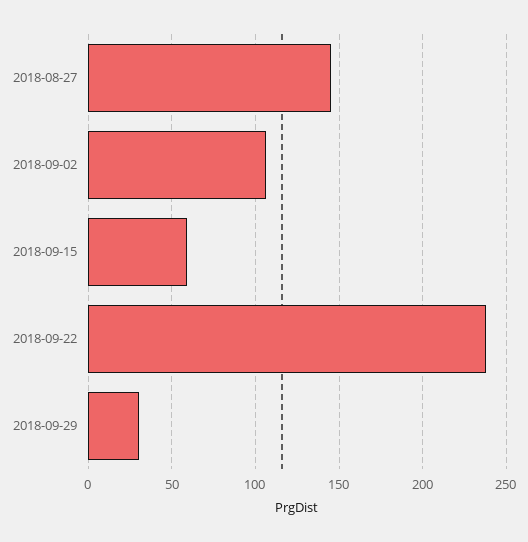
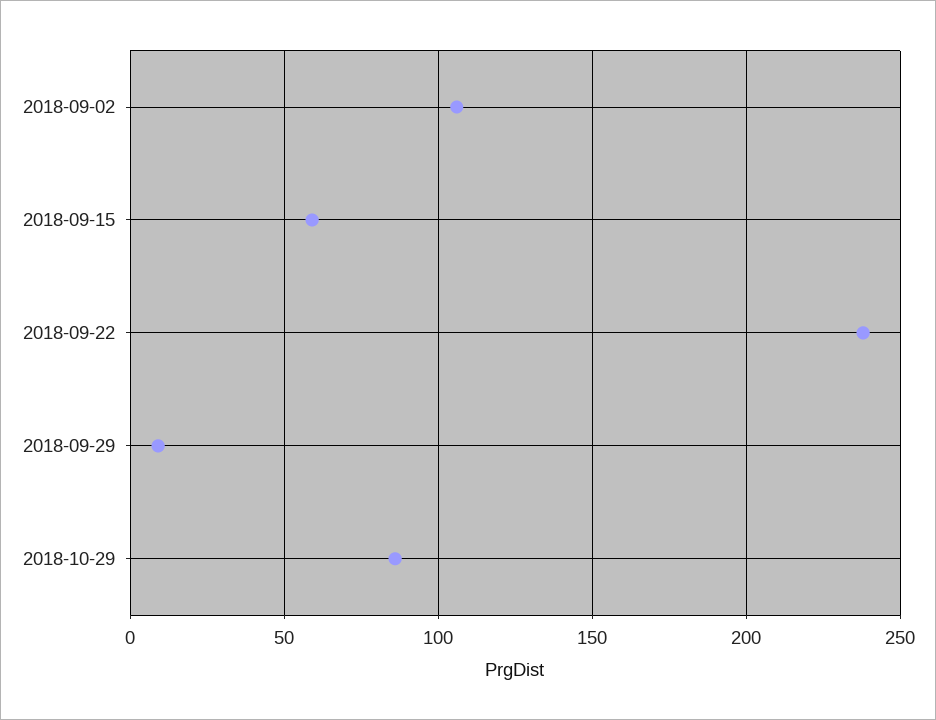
2018-08-27: 145 -> none
2018-09-29: 30 -> 10
2018-10-29: none -> 85

